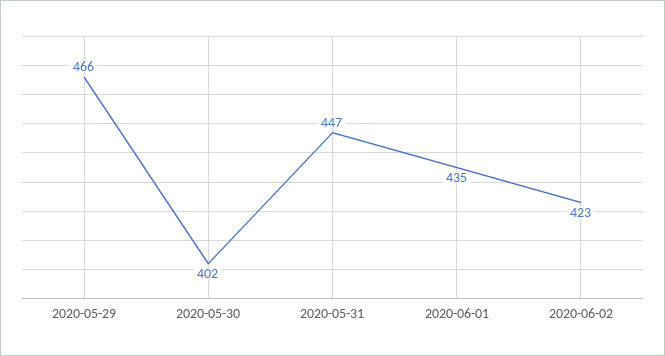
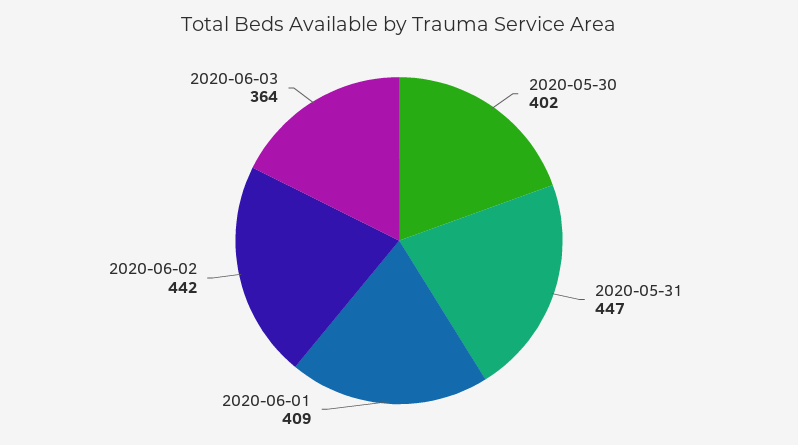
2020-05-29: 466 -> none
2020-06-01: 435 -> 409
2020-06-02: 423 -> 442
2020-06-03: none -> 364

